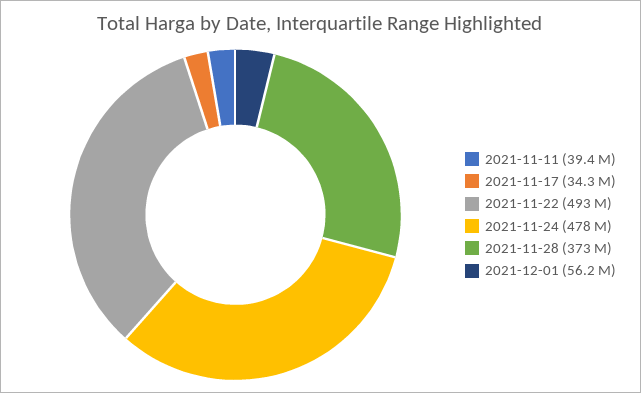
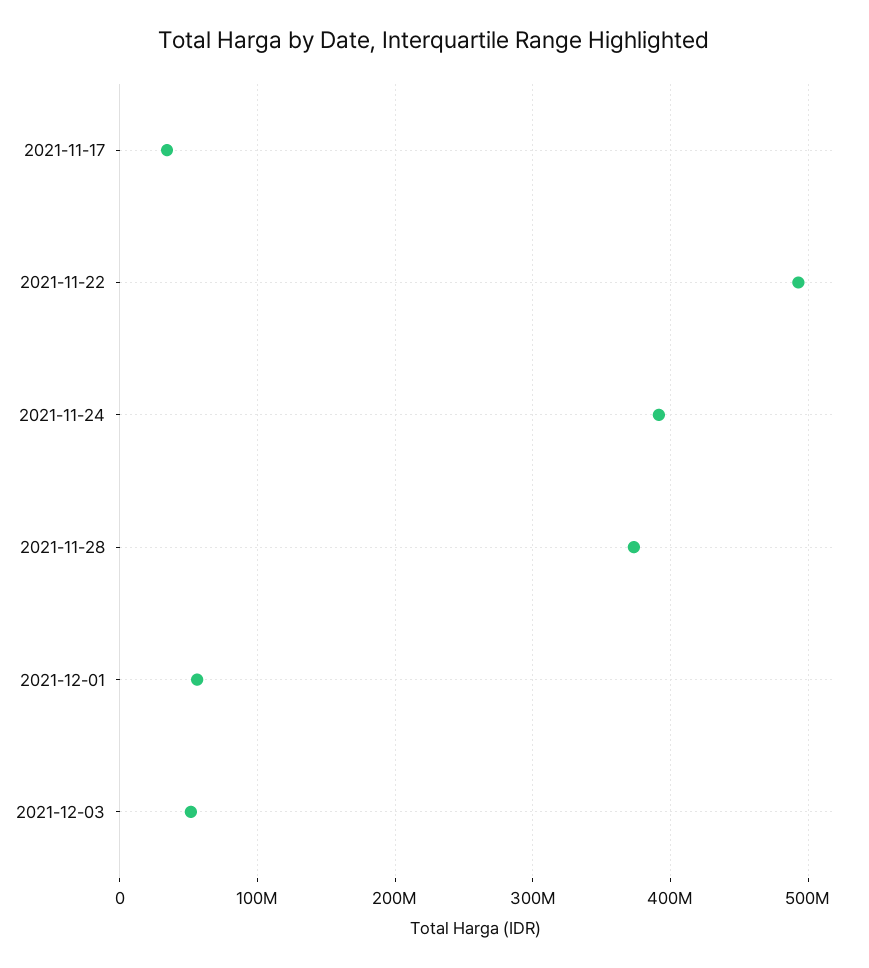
2021-11-11: 39400000 -> none
2021-11-24: 478000000 -> 390000000
2021-12-03: none -> 50000000

